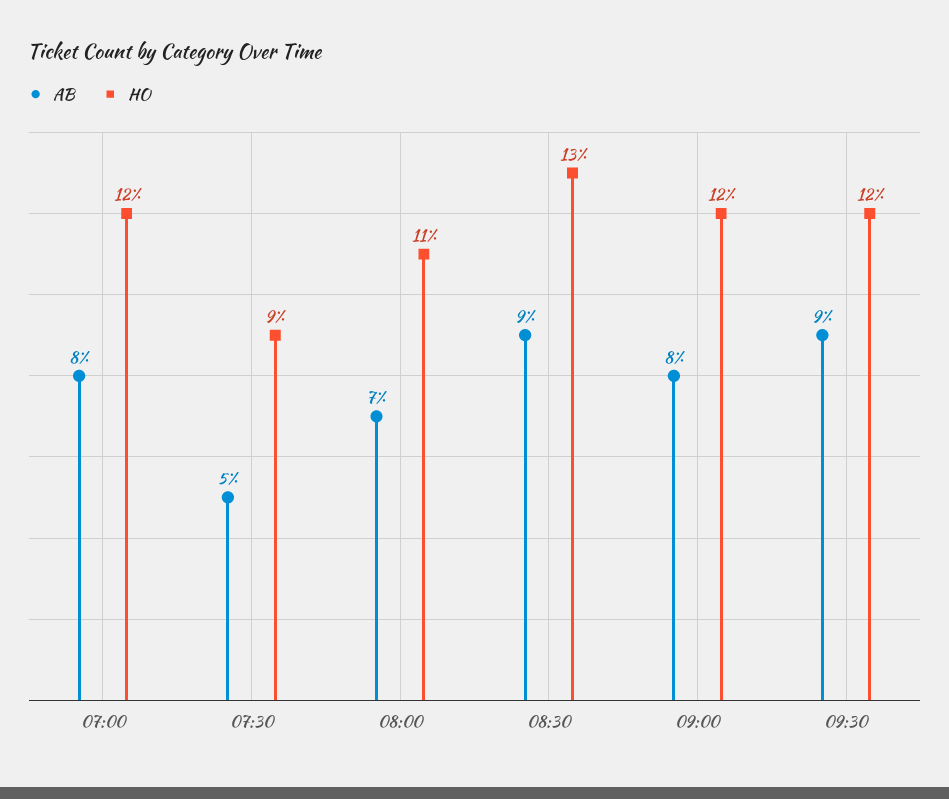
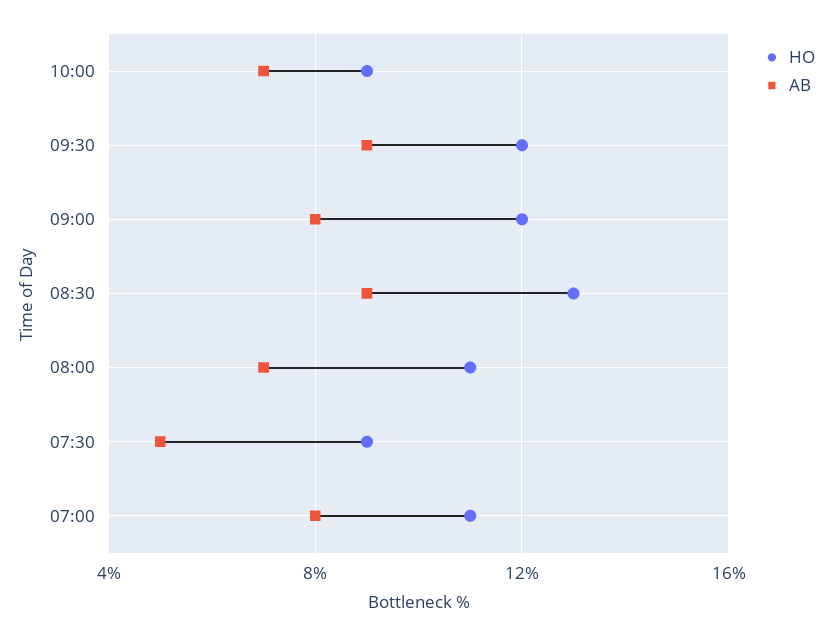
HO, 07:00: 12 -> 11
HO, 10:00: none -> 9
AB, 10:00: none -> 7

